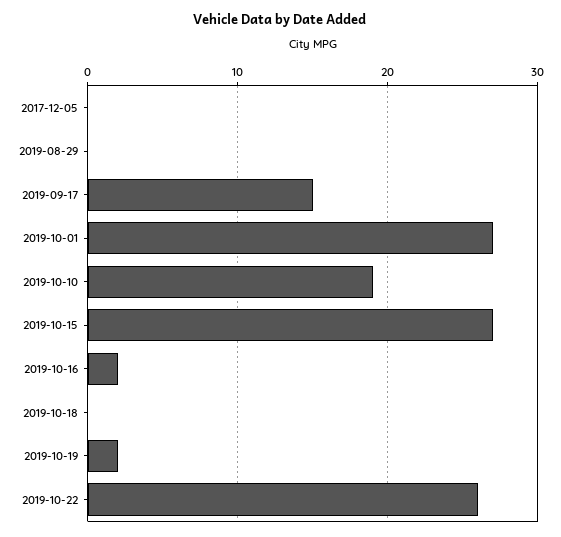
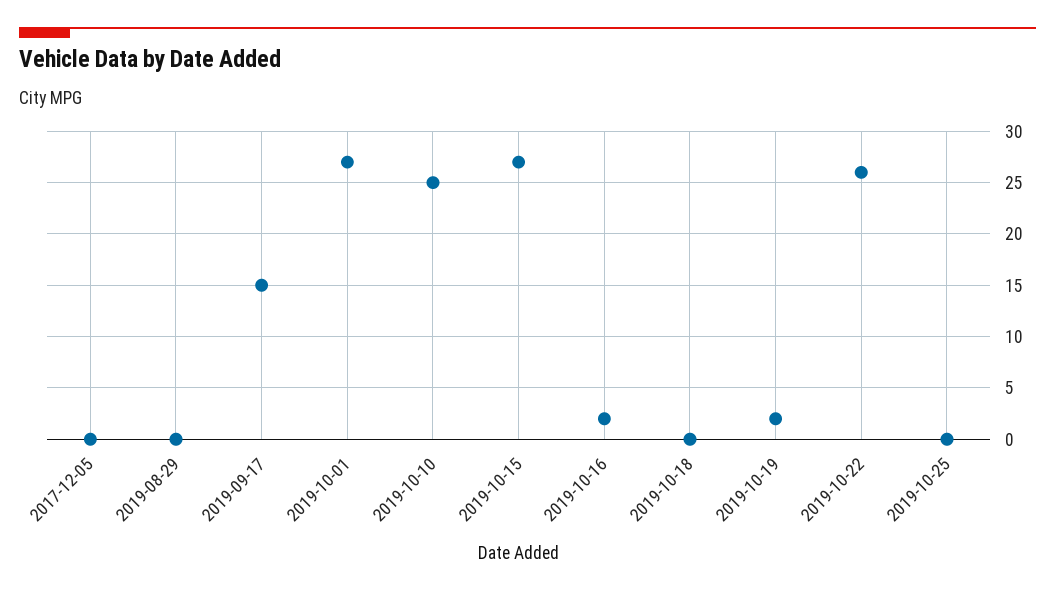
2019-10-10: 19 -> 25
2019-10-25: none -> 0

